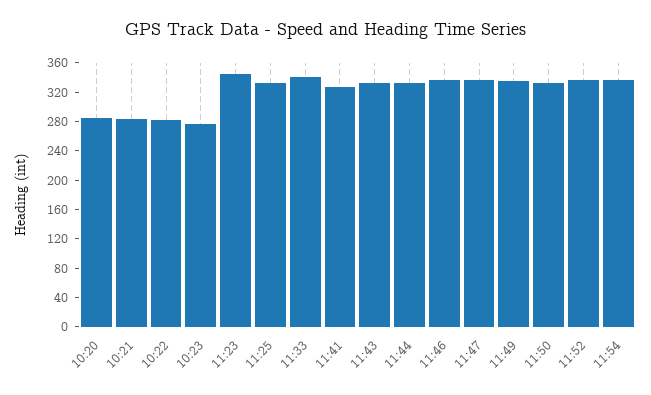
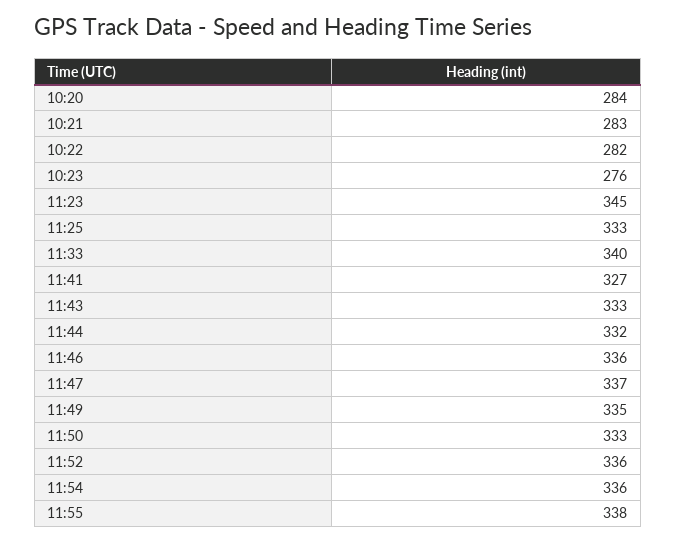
11:55: none -> 338

